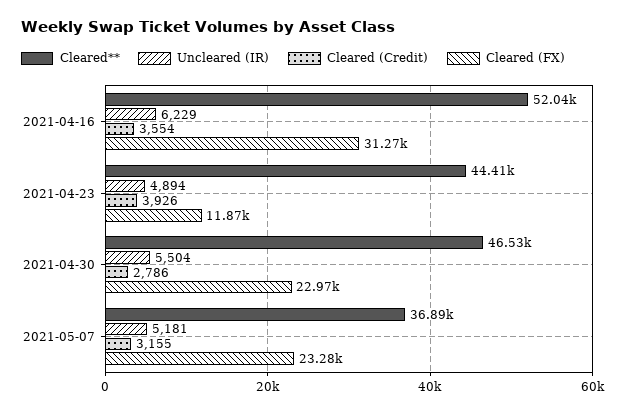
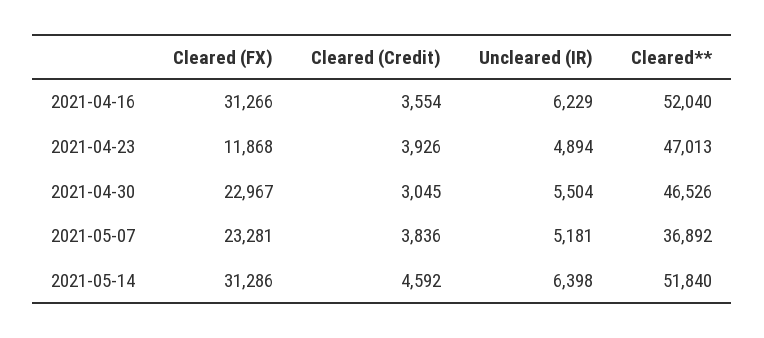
Cleared**, 2021-04-23: 44410 -> 47013
Cleared (Credit), 2021-04-30: 2786 -> 3045
Cleared (Credit), 2021-05-07: 3155 -> 3836
Cleared (FX), 2021-05-14: none -> 31286
Cleared (Credit), 2021-05-14: none -> 4592
Uncleared (IR), 2021-05-14: none -> 6398
Cleared**, 2021-05-14: none -> 51840

